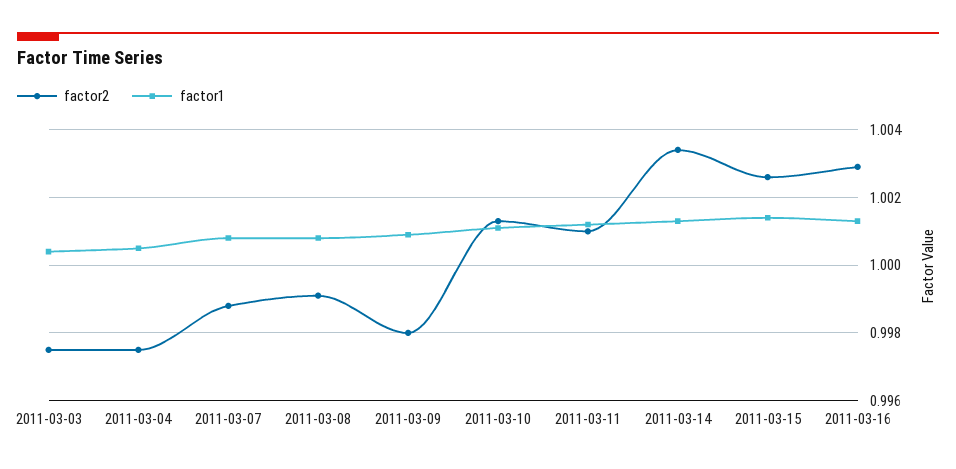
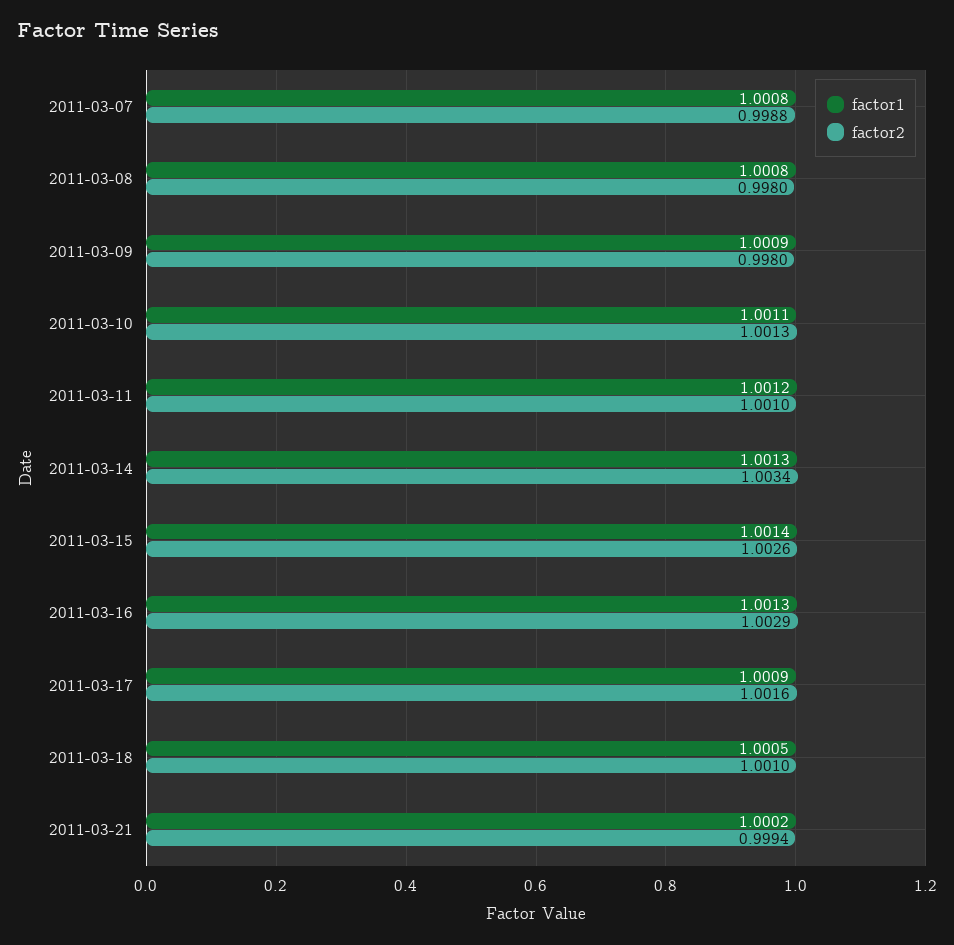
factor2, 2011-03-03: 0.9975 -> none
factor1, 2011-03-03: 1.0005 -> none
factor2, 2011-03-04: 0.9975 -> none
factor1, 2011-03-04: 1.0005 -> none
factor2, 2011-03-08: 0.999 -> 0.998
factor1, 2011-03-17: none -> 1.0009
factor2, 2011-03-17: none -> 1.0016
factor1, 2011-03-18: none -> 1.0005
factor2, 2011-03-18: none -> 1.001
factor1, 2011-03-21: none -> 1.0002
factor2, 2011-03-21: none -> 0.9994

